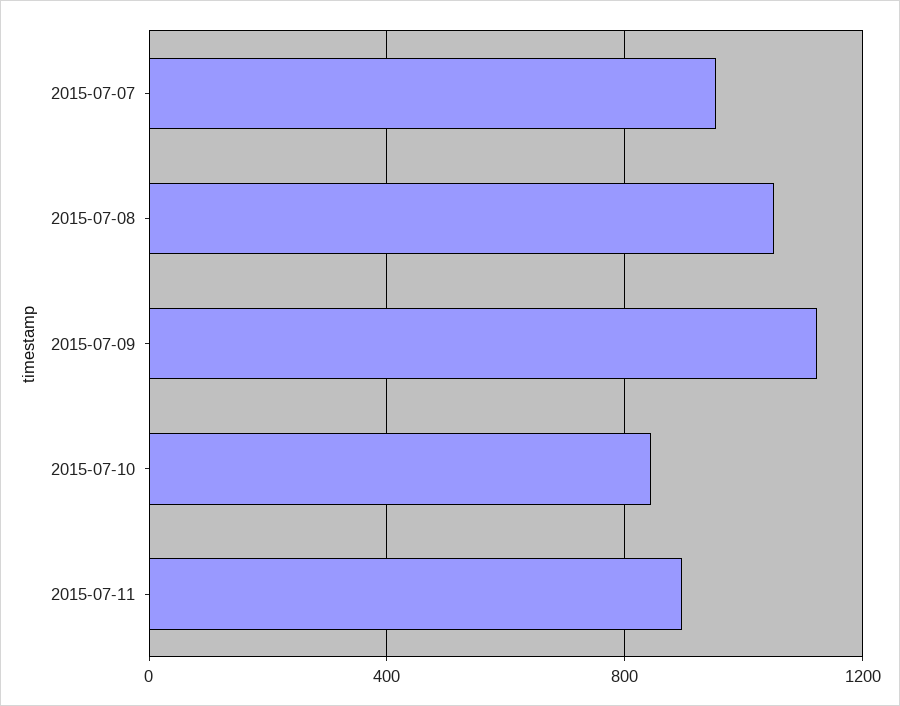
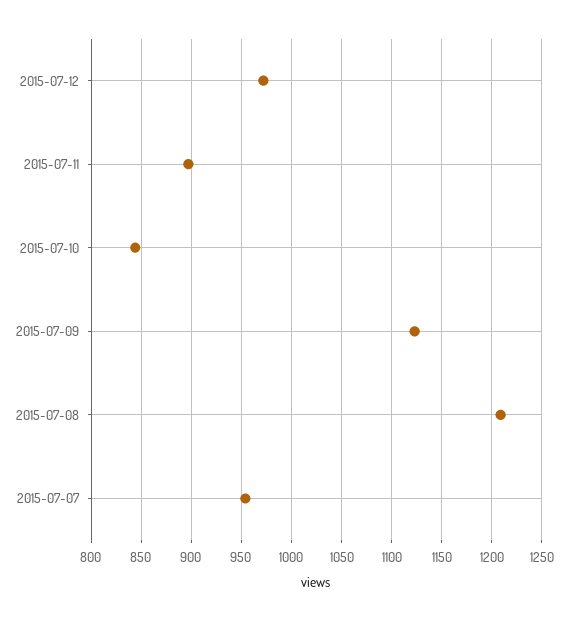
2015-07-08: 1050 -> 1210
2015-07-12: none -> 970

